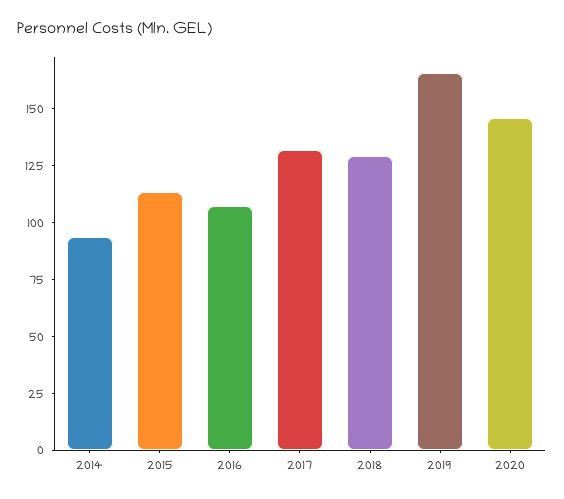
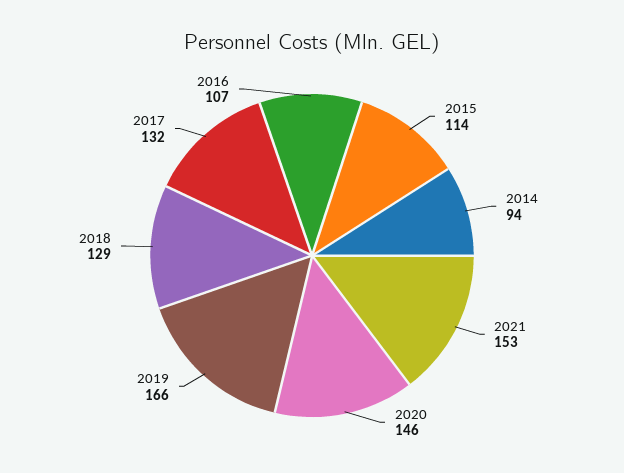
2021: none -> 153

